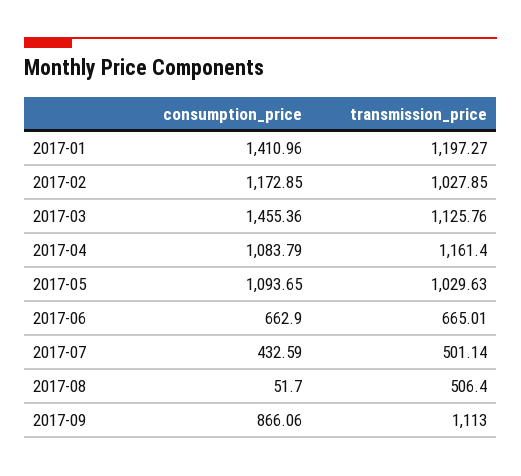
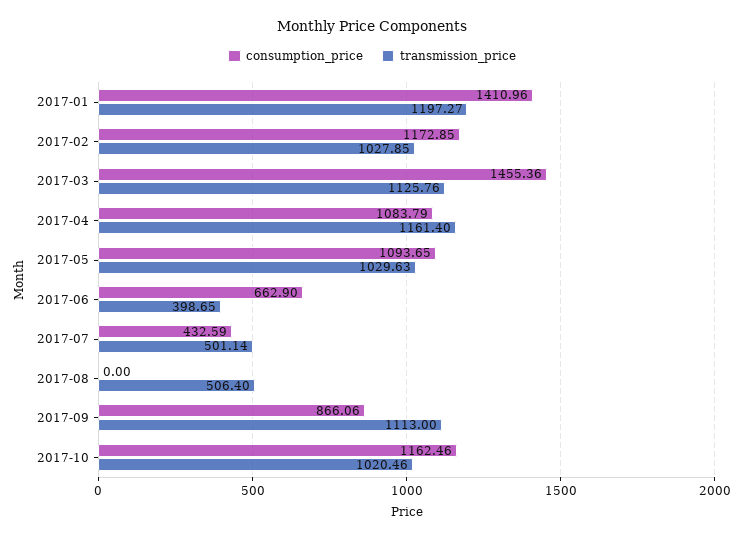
transmission_price, 2017-06: 665.01 -> 398.65
consumption_price, 2017-08: 51.7 -> 0
consumption_price, 2017-10: none -> 1162.46
transmission_price, 2017-10: none -> 1020.46

